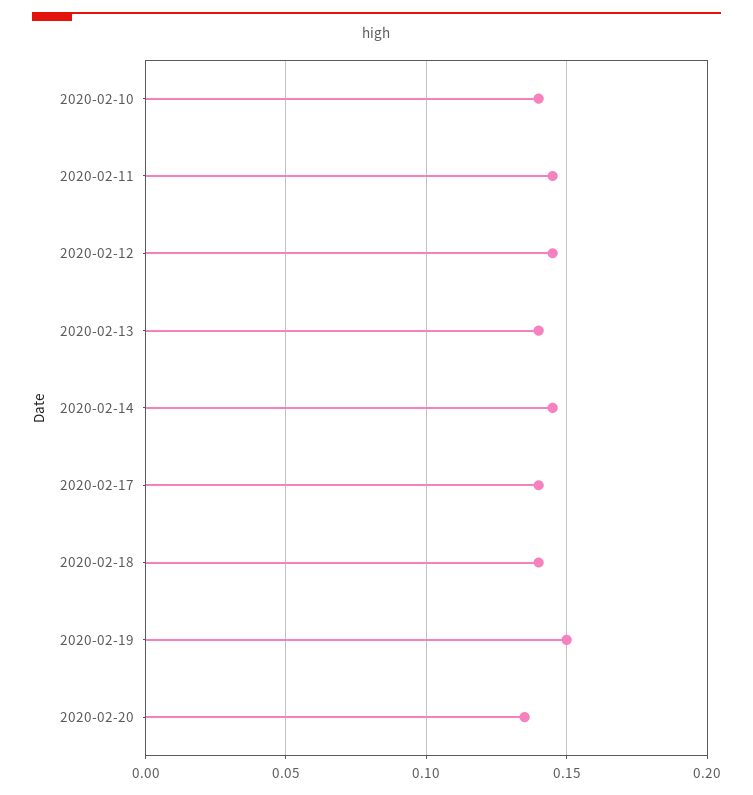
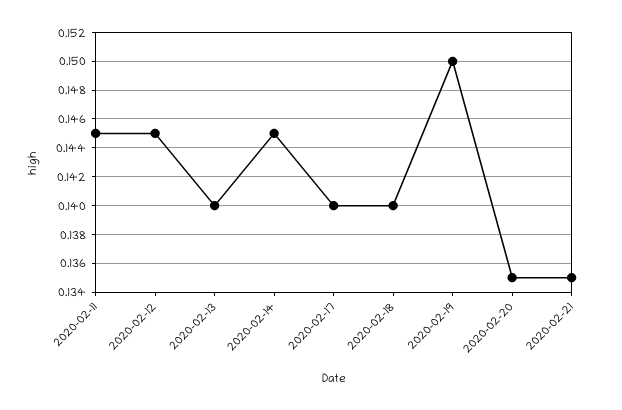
2020-02-10: 0.14 -> none
2020-02-21: none -> 0.135

